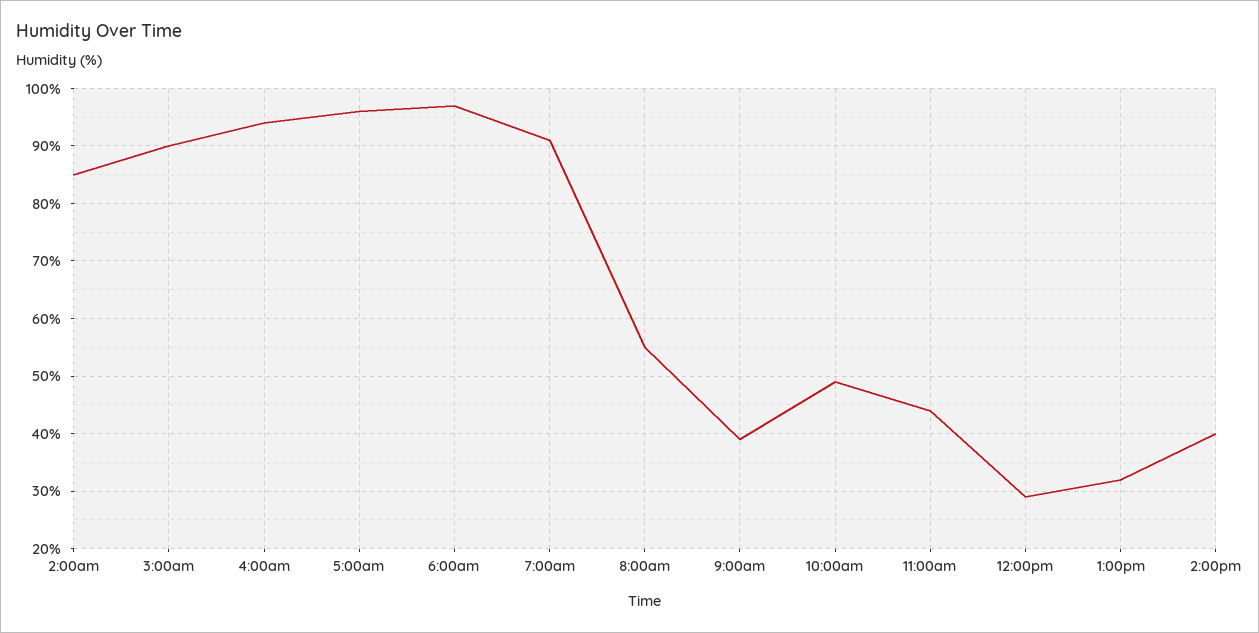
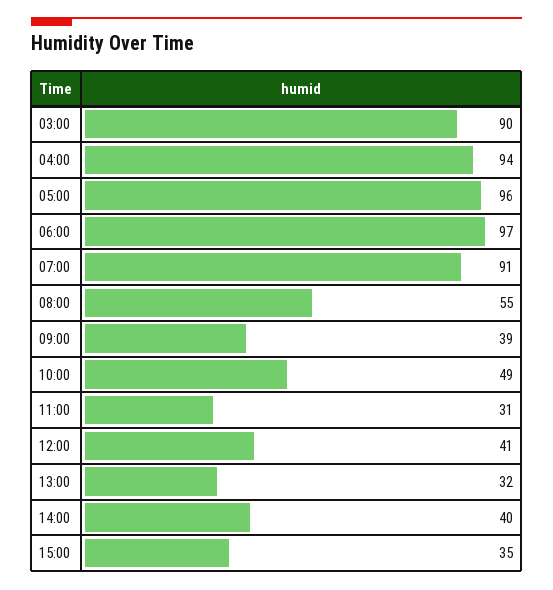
2:00am: 85 -> none
11:00am: 45 -> 31
12:00pm: 30 -> 41
15:00: none -> 35

